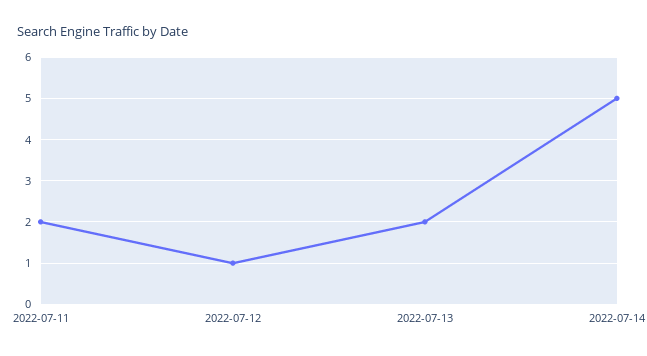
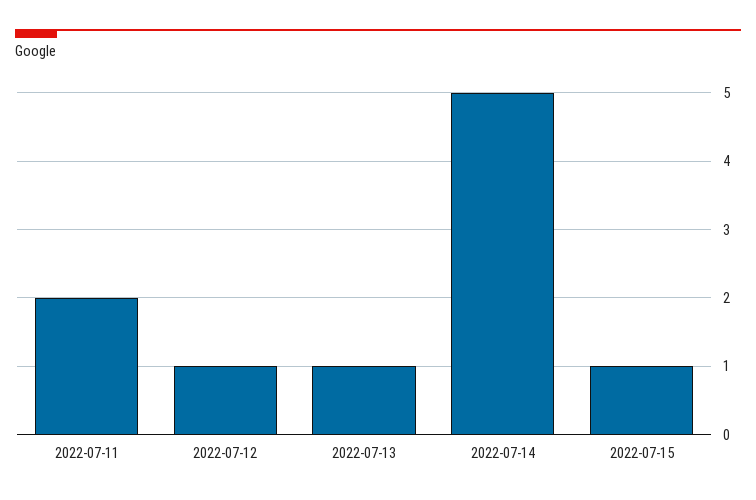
2022-07-13: 2 -> 1
2022-07-15: none -> 1

